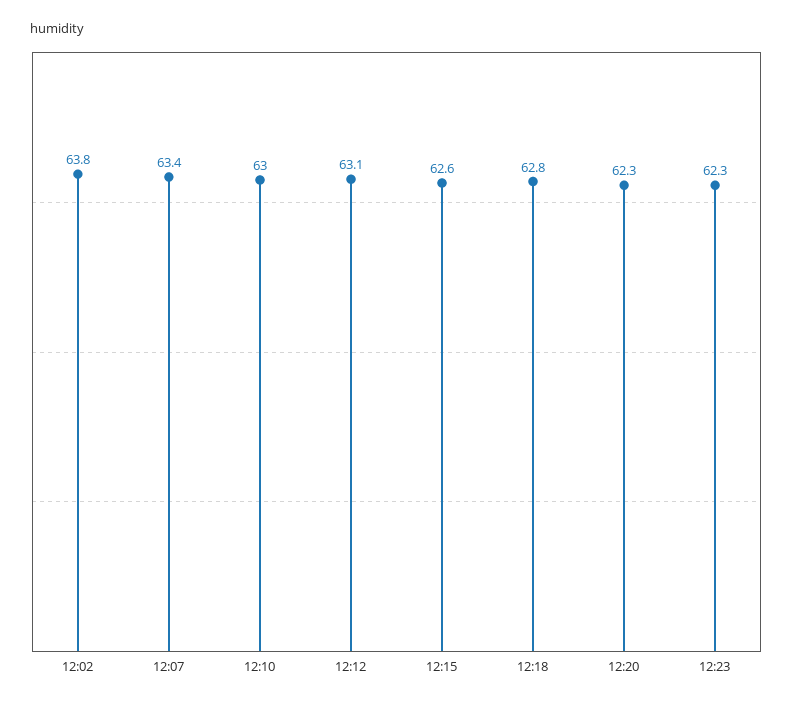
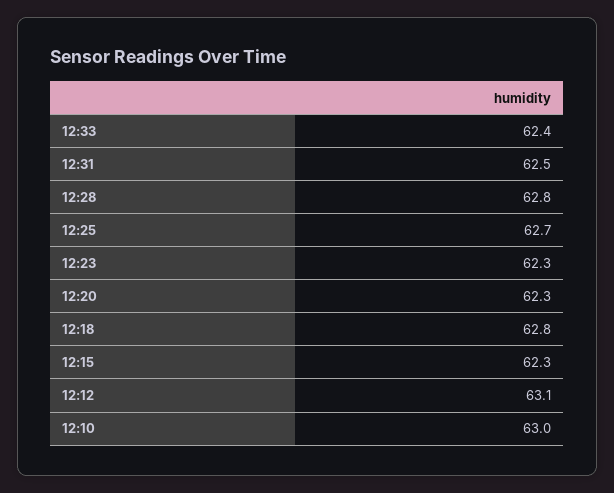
12:02: 63.8 -> none
12:07: 63.4 -> none
12:15: 62.6 -> 62.3
12:33: none -> 62.4
12:31: none -> 62.5
12:28: none -> 62.8
12:25: none -> 62.7

